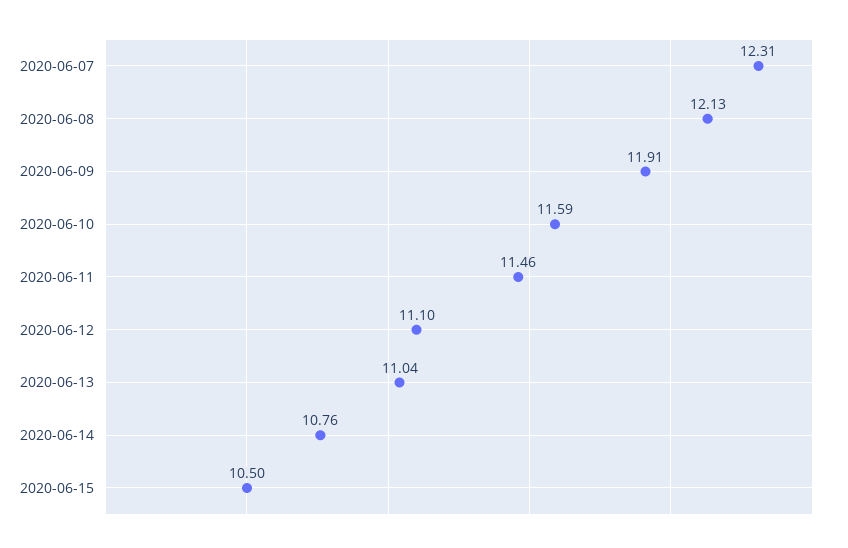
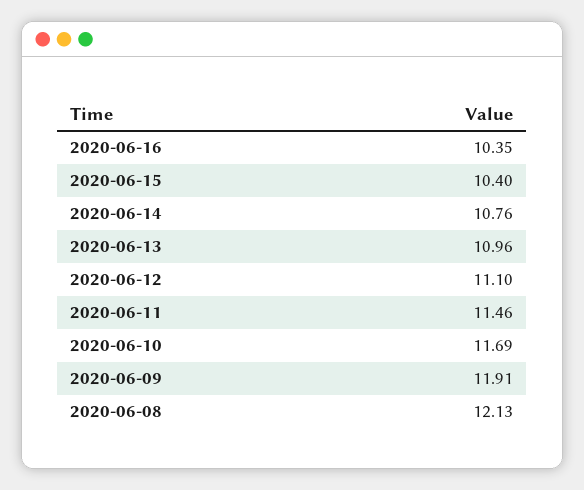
2020-06-07: 12.31 -> none
2020-06-10: 11.59 -> 11.69
2020-06-13: 11.04 -> 10.96
2020-06-15: 10.5 -> 10.4
2020-06-16: none -> 10.35

